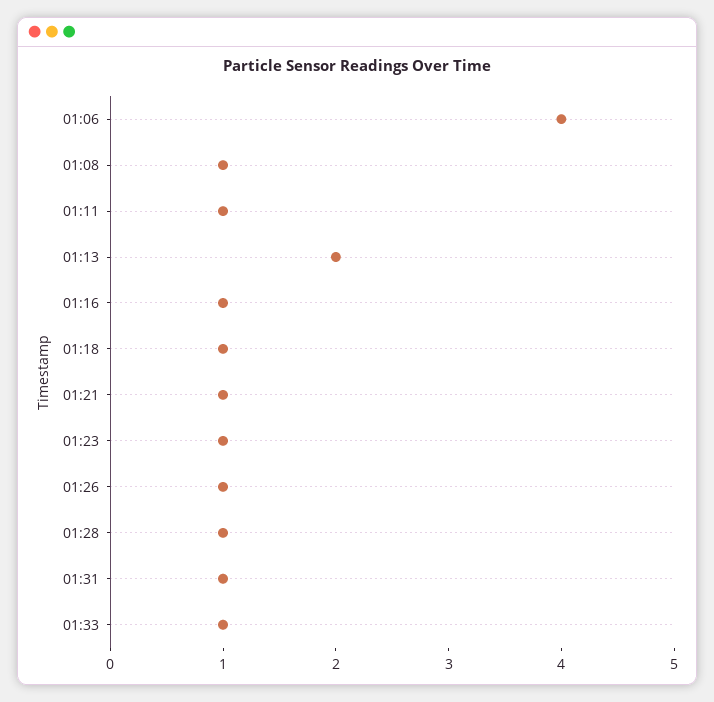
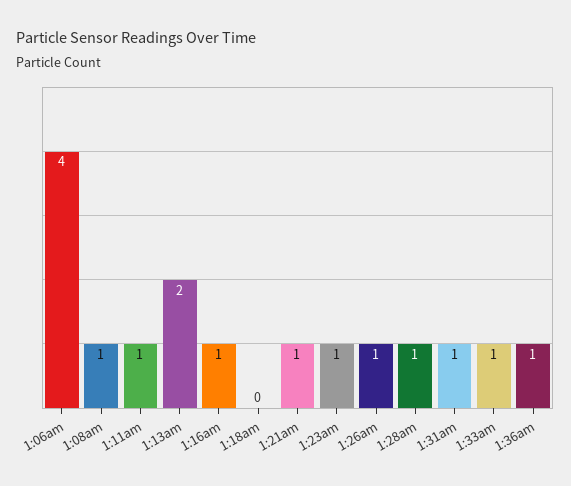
01:18: 1 -> 0
1:36am: none -> 1

